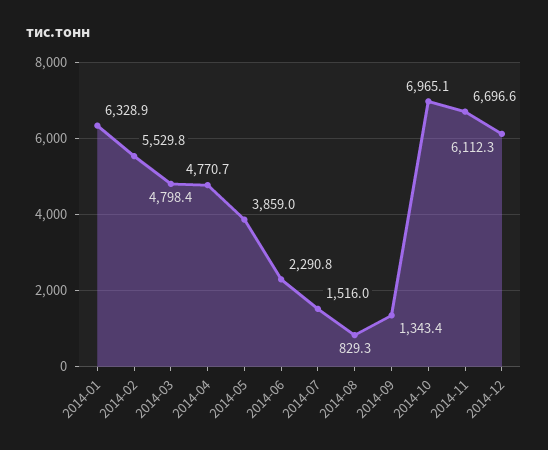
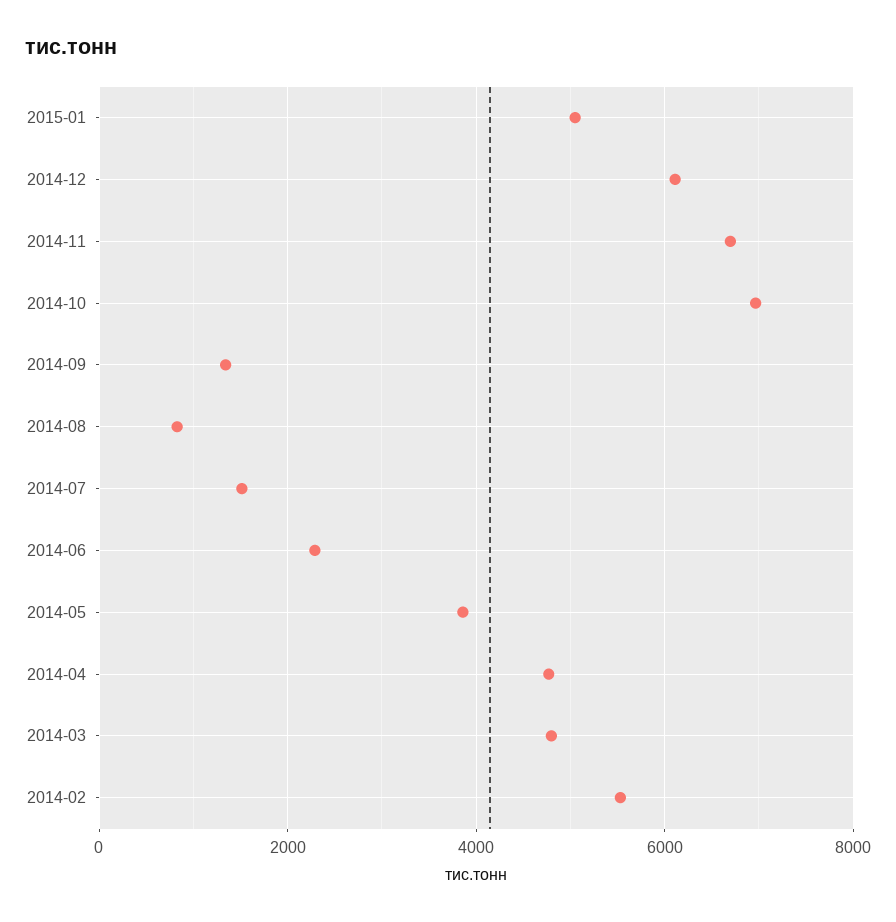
2014-01: 6328.9 -> none
2015-01: none -> 5000

